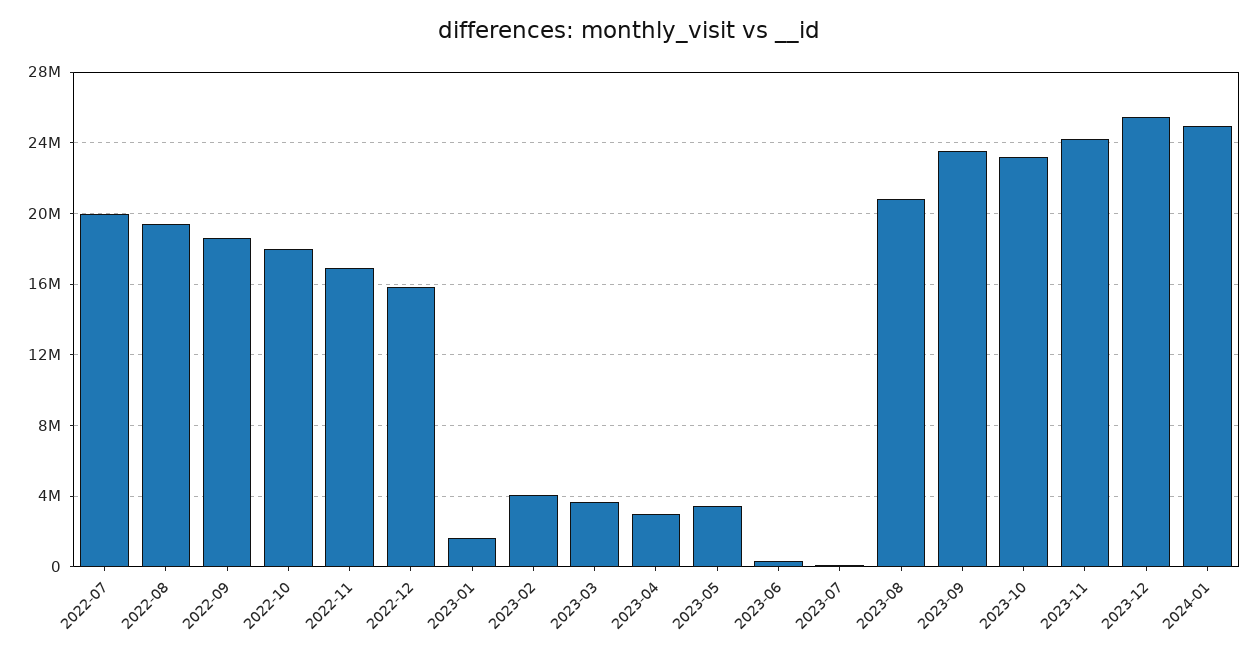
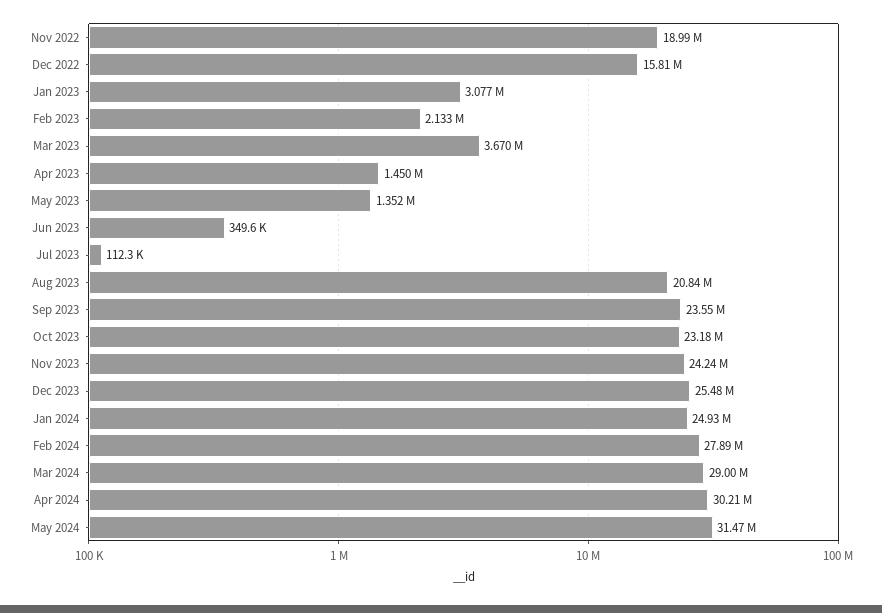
2022-07: 20000000 -> none
2022-08: 19500000 -> none
2022-09: 18500000 -> none
2022-10: 18000000 -> none
2022-11: 17000000 -> 18990000
2023-01: 1500000 -> 3077000
2023-02: 4000000 -> 2133000
2023-04: 3000000 -> 1450000
2023-05: 3500000 -> 1352000
Feb 2024: none -> 27890000
Mar 2024: none -> 29000000
Apr 2024: none -> 30210000
May 2024: none -> 31470000

